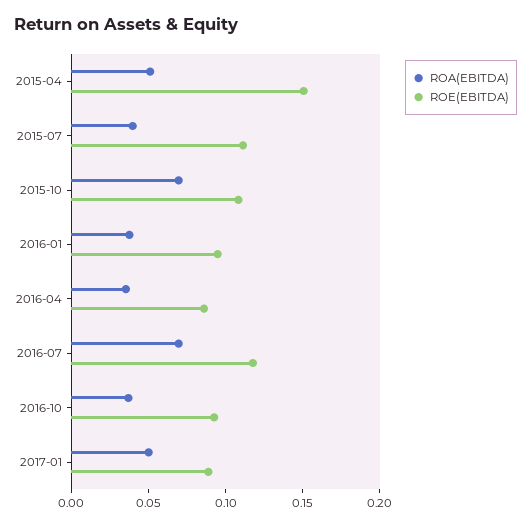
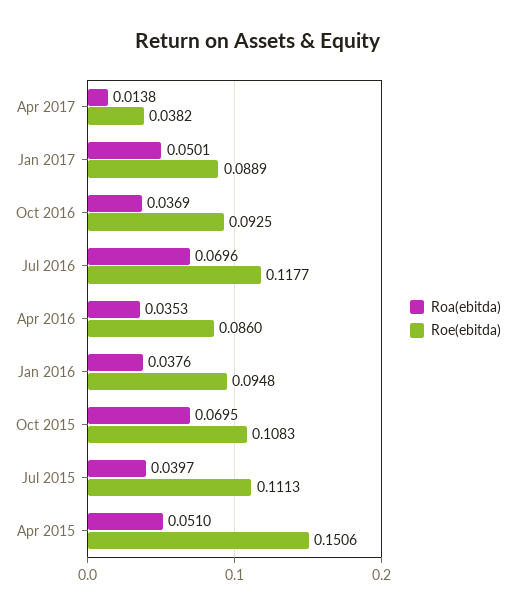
ROA(EBITDA), Apr 2017: none -> 0.0138
ROE(EBITDA), Apr 2017: none -> 0.0382

